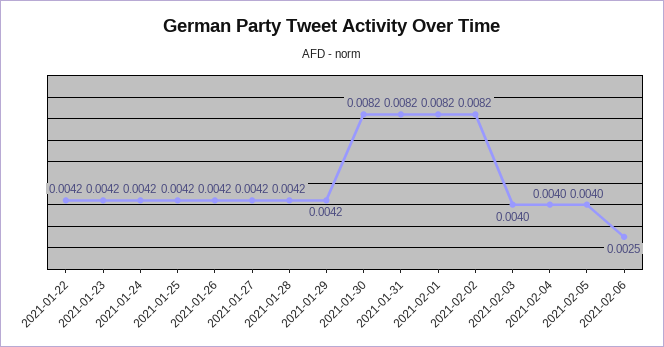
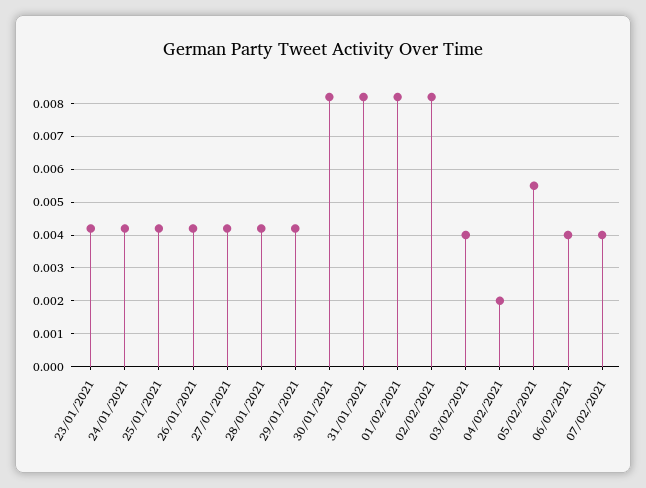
2021-01-22: 0.0042 -> none
2021-02-04: 0.004 -> 0.002
2021-02-05: 0.004 -> 0.0055
2021-02-06: 0.0025 -> 0.004
07/02/2021: none -> 0.004

